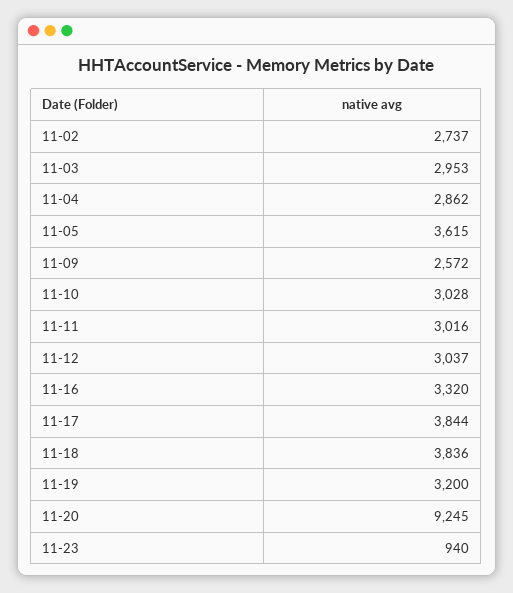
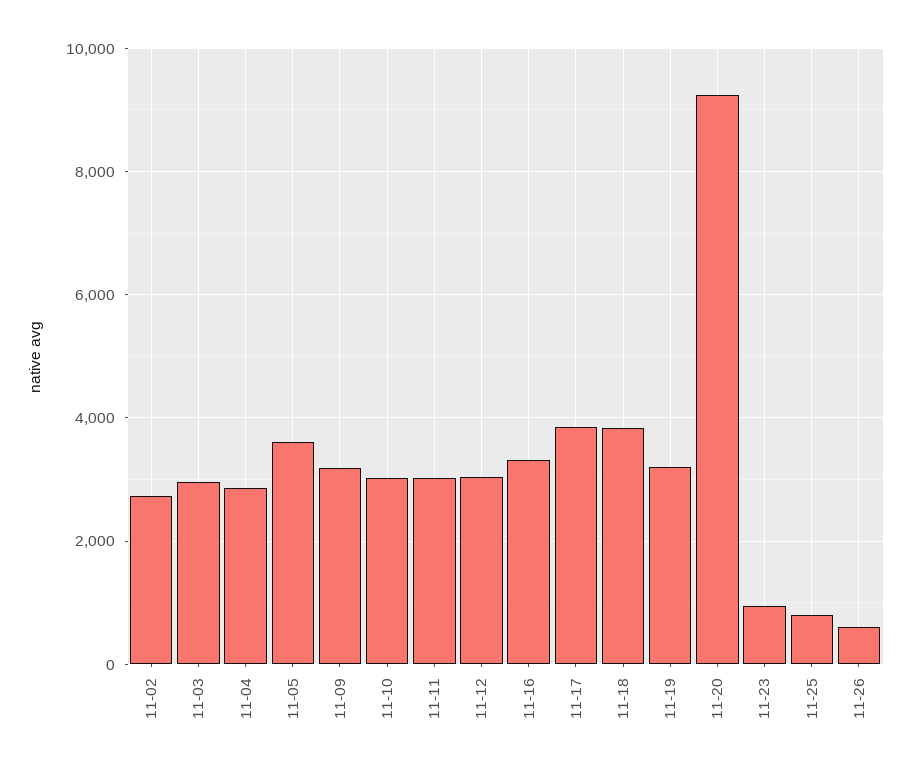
11-09: 2572 -> 3200
11-25: none -> 800
11-26: none -> 600

